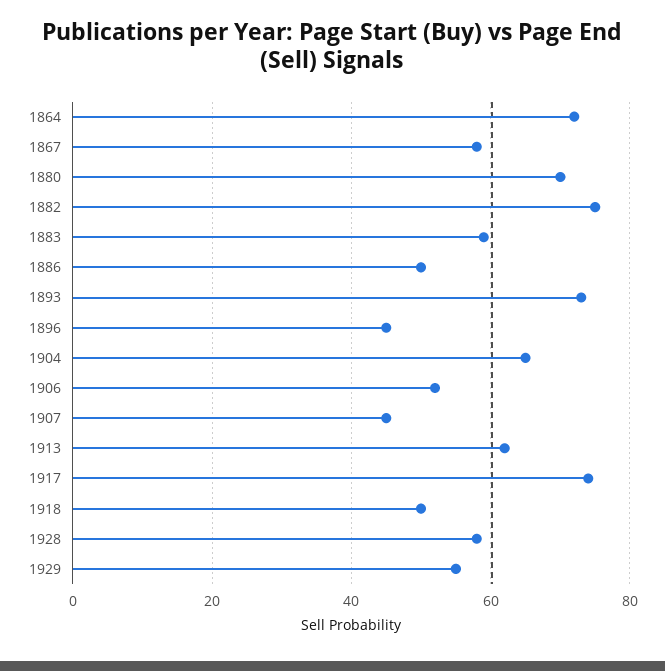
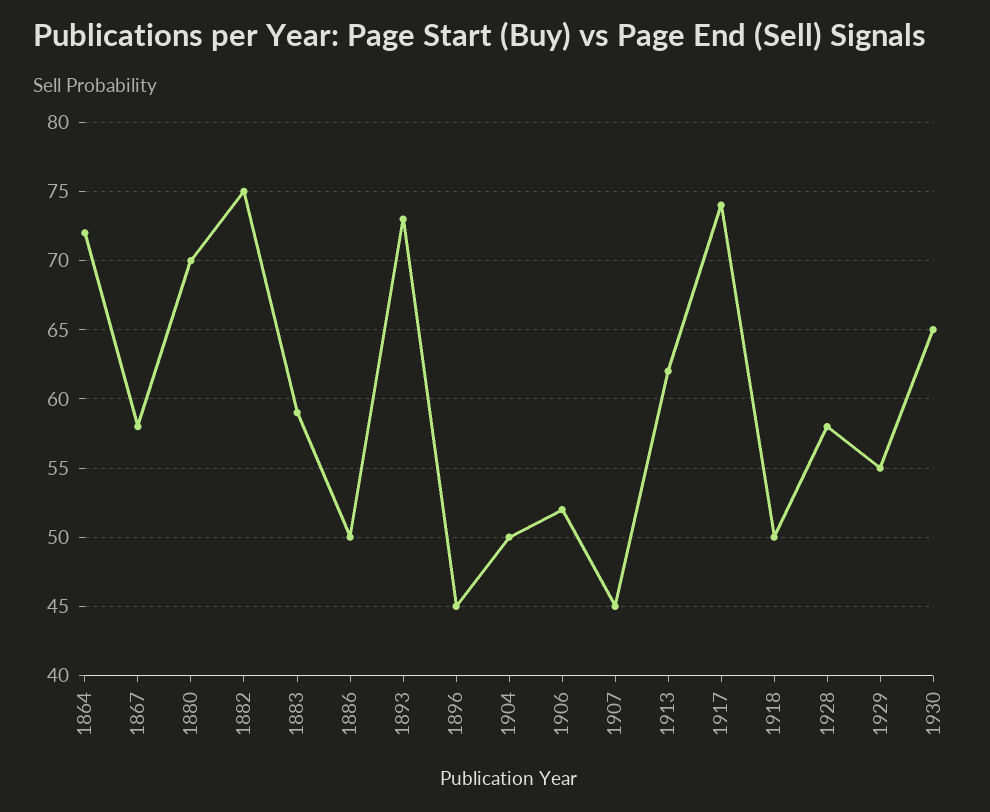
1904: 65 -> 50
1930: none -> 65

